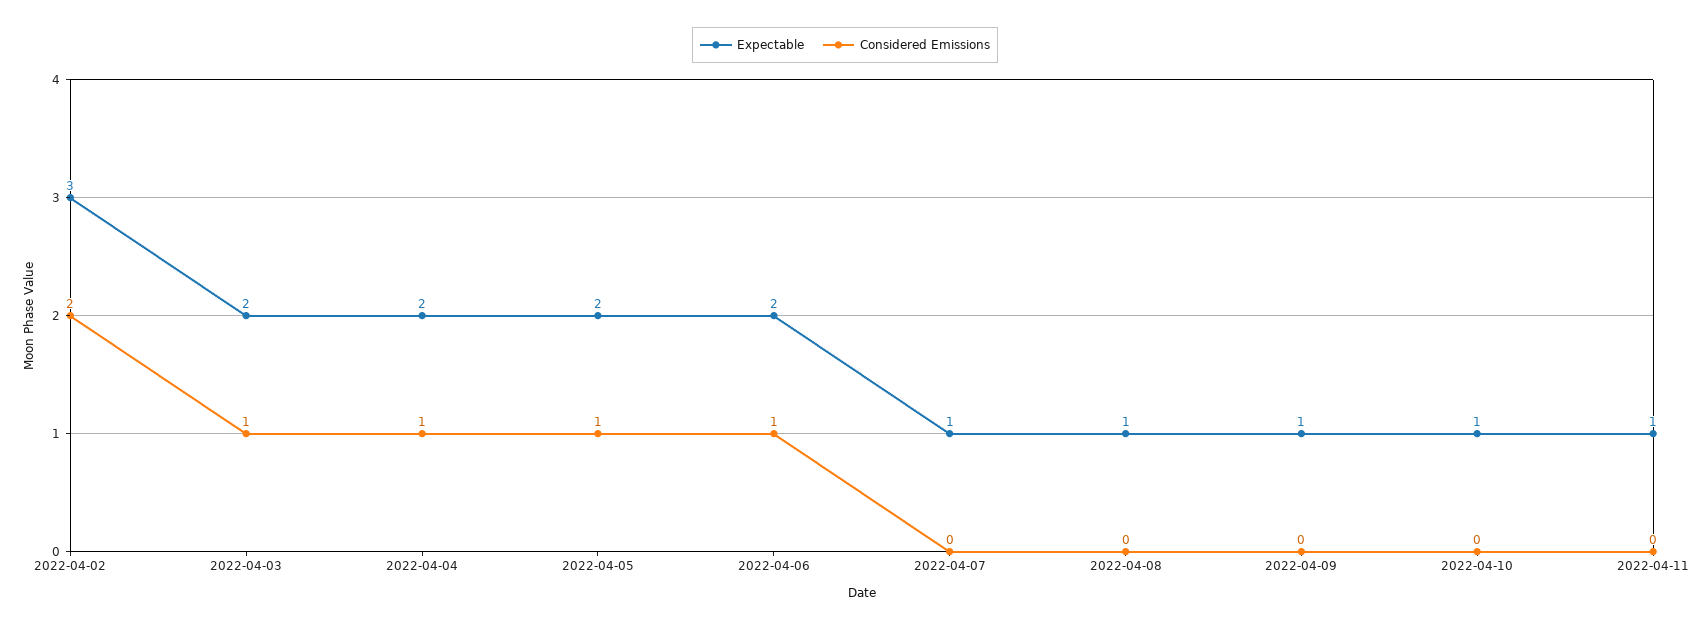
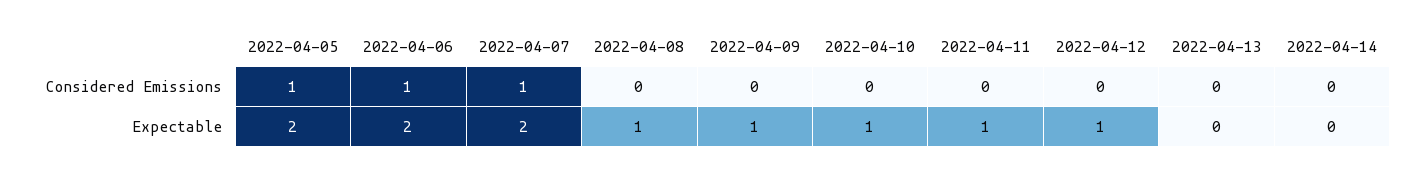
Expectable, 2022-04-02: 3 -> none
Considered Emissions, 2022-04-02: 2 -> none
Expectable, 2022-04-03: 2 -> none
Considered Emissions, 2022-04-03: 1 -> none
Expectable, 2022-04-04: 2 -> none
Considered Emissions, 2022-04-04: 1 -> none
Expectable, 2022-04-07: 1 -> 2
Considered Emissions, 2022-04-07: 0 -> 1
Considered Emissions, 2022-04-12: none -> 0
Considered Emissions, 2022-04-13: none -> 0
Considered Emissions, 2022-04-14: none -> 0
Expectable, 2022-04-12: none -> 1
Expectable, 2022-04-13: none -> 0
Expectable, 2022-04-14: none -> 0

